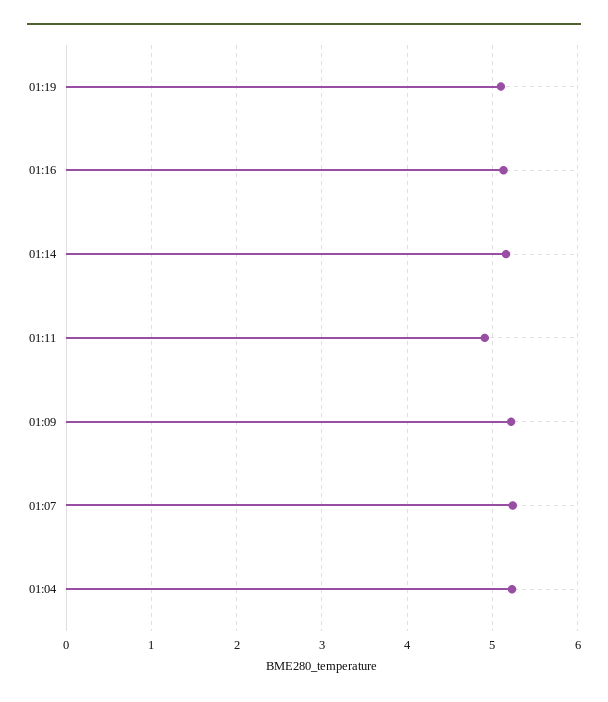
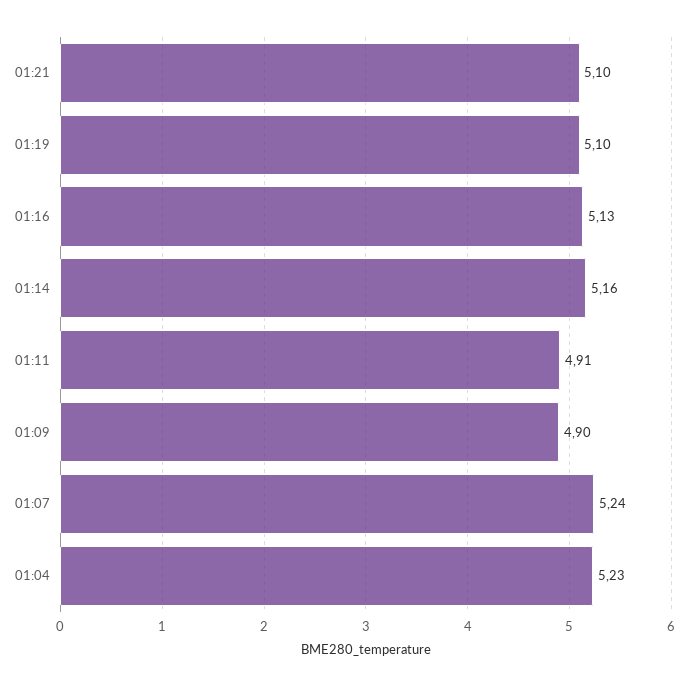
01:09: 5.2 -> 4.9
01:21: none -> 5.1

